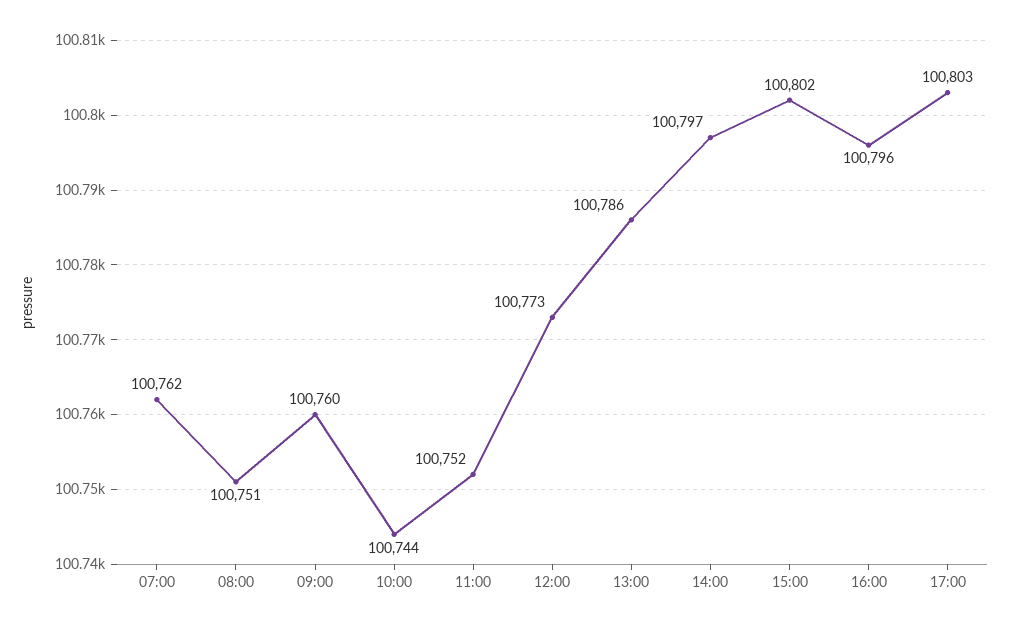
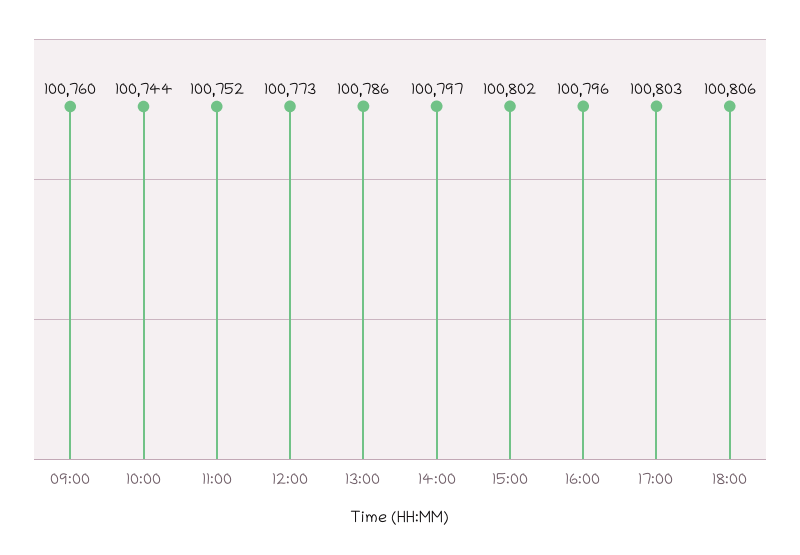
07:00: 100762 -> none
08:00: 100751 -> none
18:00: none -> 100806

